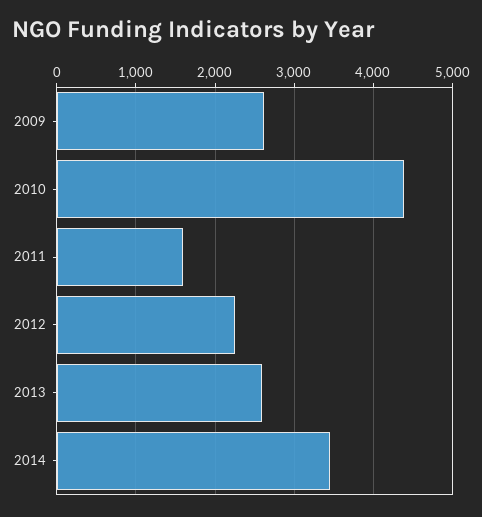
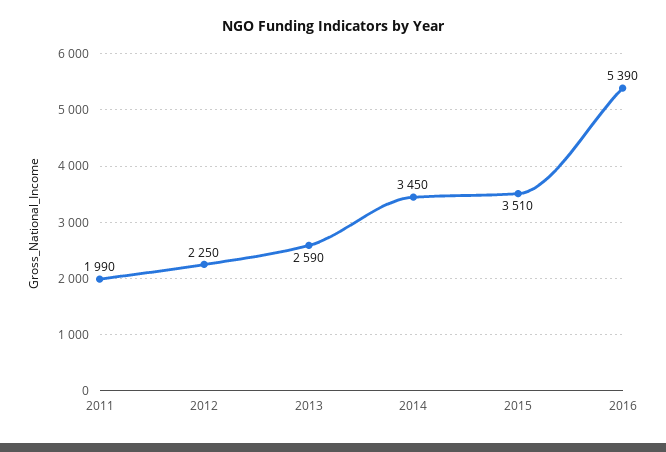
2009: 2600 -> none
2010: 4400 -> none
2011: 1600 -> 1990
2015: none -> 3510
2016: none -> 5390

